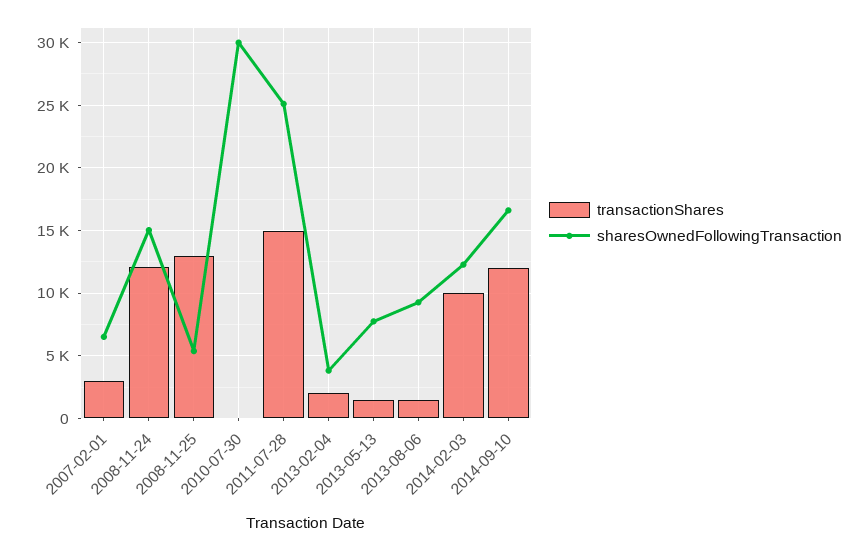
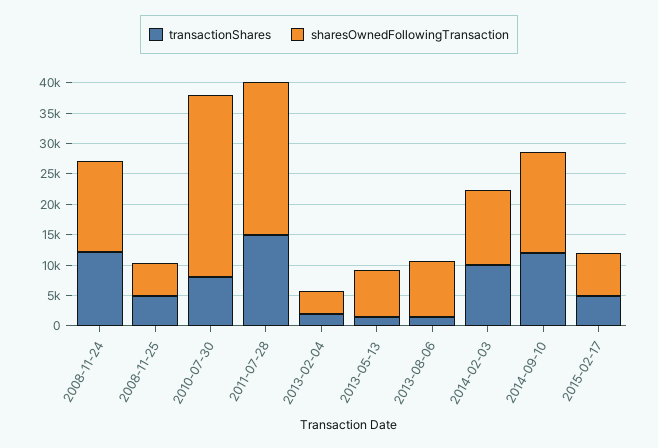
transactionShares, 2007-02-01: 3000 -> none
sharesOwnedFollowingTransaction, 2007-02-01: 6500 -> none
transactionShares, 2008-11-25: 13000 -> 5000
transactionShares, 2010-07-30: 0 -> 7500
transactionShares, 2015-02-17: none -> 5000
sharesOwnedFollowingTransaction, 2015-02-17: none -> 7500

